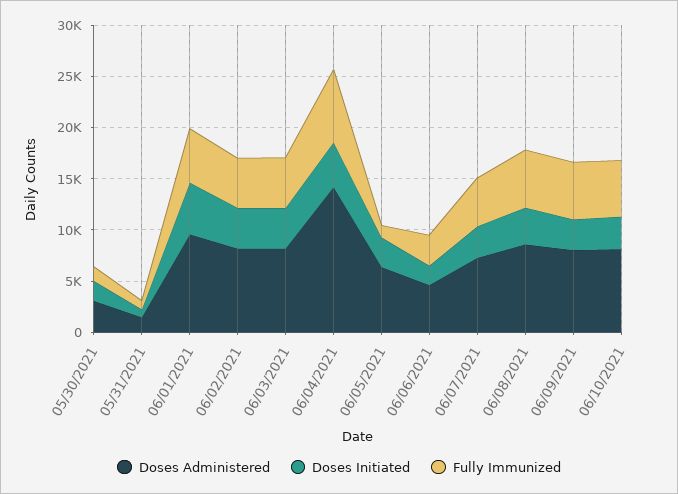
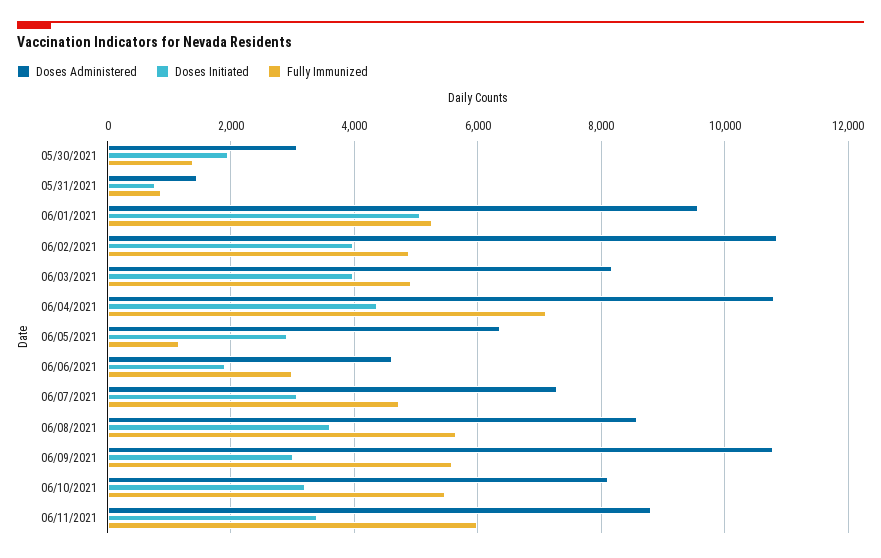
Doses Administered, 06/02/2021: 8000 -> 10800
Doses Administered, 06/04/2021: 14000 -> 10800
Doses Administered, 06/09/2021: 8000 -> 10800
Doses Administered, 06/11/2021: none -> 8800
Doses Initiated, 06/11/2021: none -> 3400
Fully Immunized, 06/11/2021: none -> 6000

